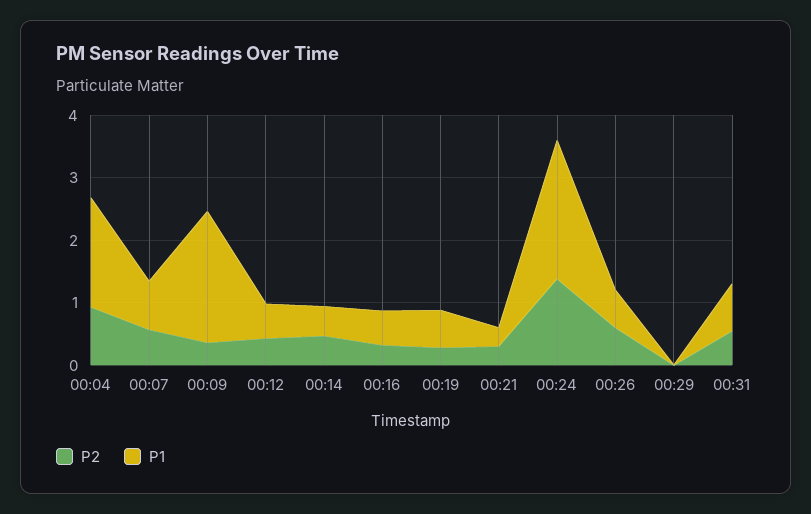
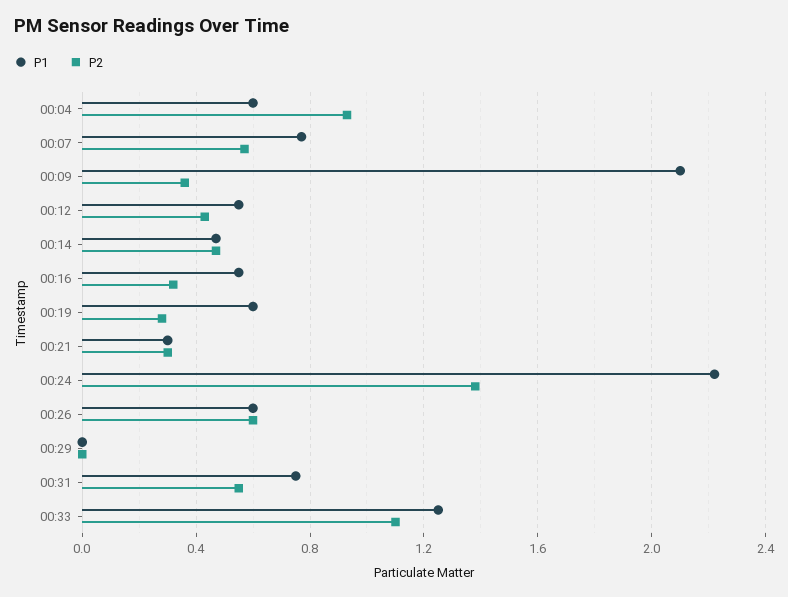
P1, 00:04: 1.8 -> 0.6
P1, 00:33: none -> 1.25
P2, 00:33: none -> 1.1

